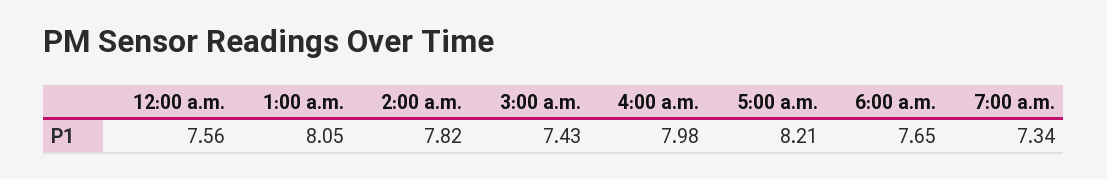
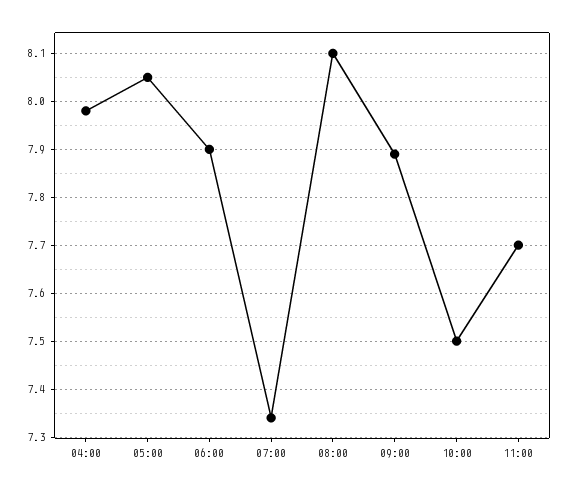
12:00 a.m.: 7.56 -> none
1:00 a.m.: 8.05 -> none
2:00 a.m.: 7.82 -> none
3:00 a.m.: 7.43 -> none
5:00 a.m.: 8.21 -> 8.05
6:00 a.m.: 7.65 -> 7.9
08:00: none -> 8.1
09:00: none -> 7.9
10:00: none -> 7.5
11:00: none -> 7.7

